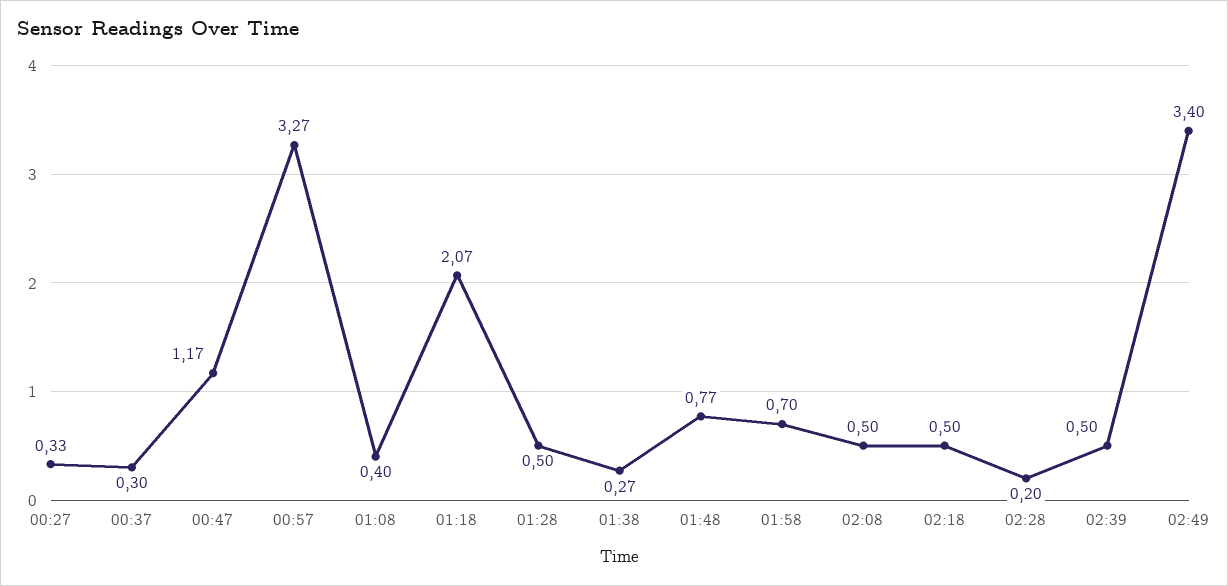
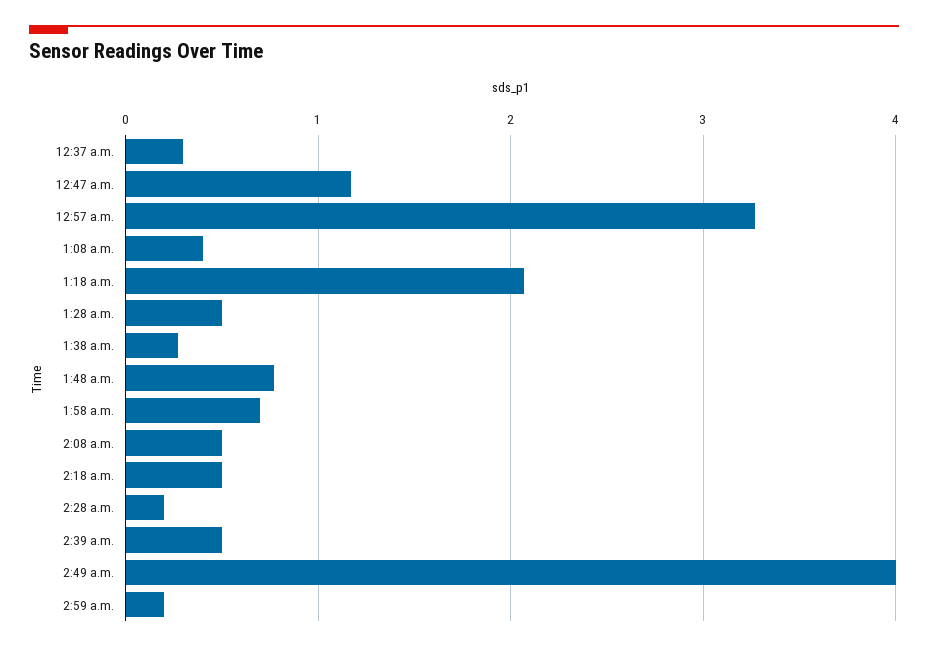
00:27: 0.33 -> none
02:49: 3.4 -> 4
2:59 a.m.: none -> 0.2

